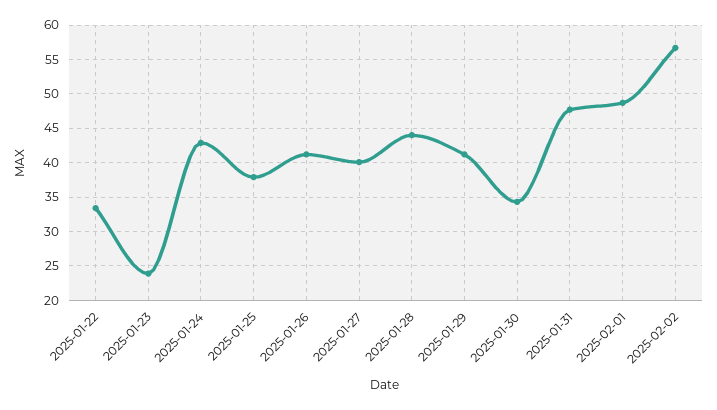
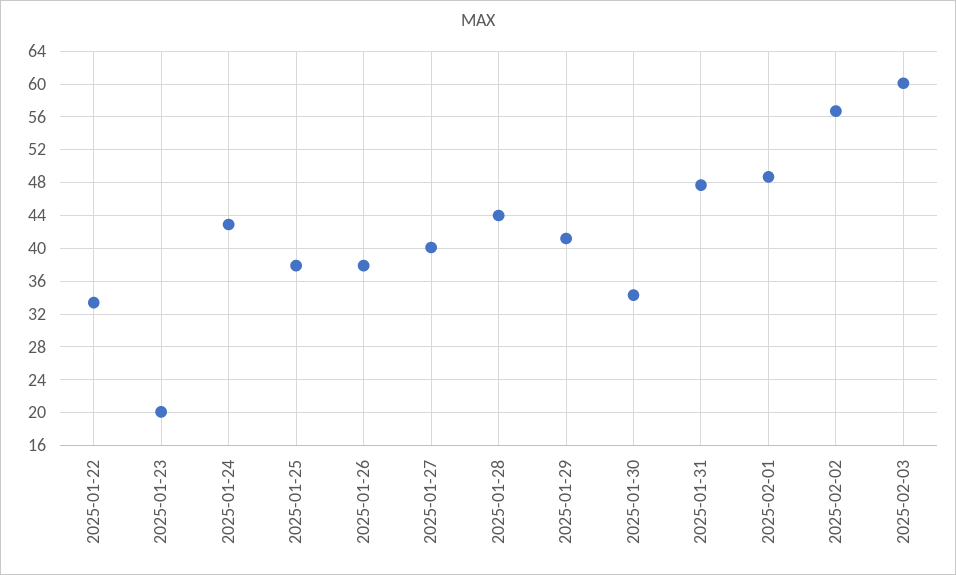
2025-01-23: 24 -> 20
2025-01-26: 41 -> 38
2025-02-03: none -> 60

